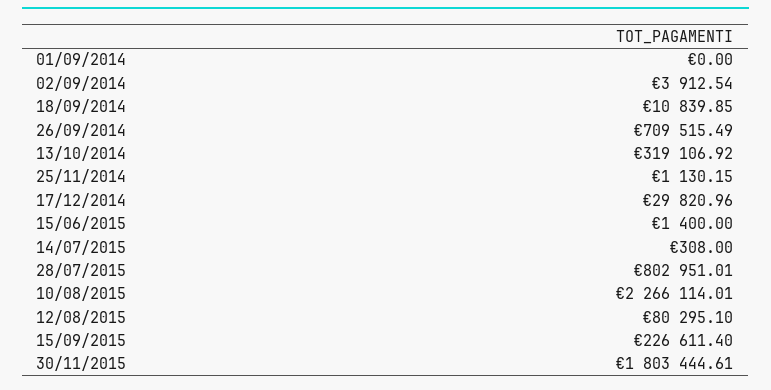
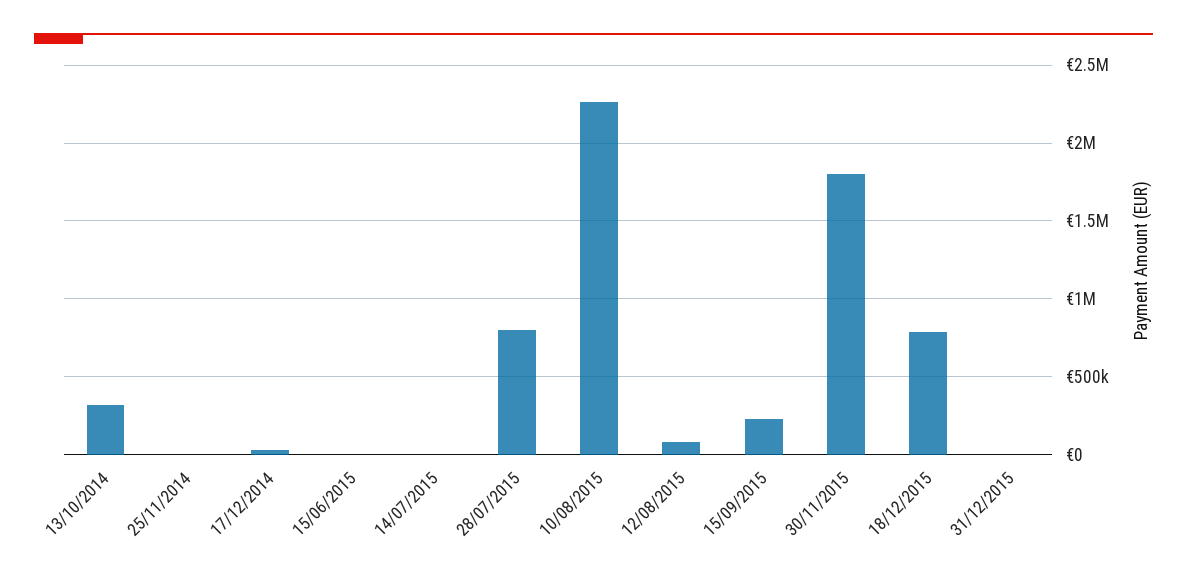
01/09/2014: 0 -> none
02/09/2014: 3912.54 -> none
18/09/2014: 10839.85 -> none
26/09/2014: 709515.49 -> none
18/12/2015: none -> 800000
31/12/2015: none -> 0

